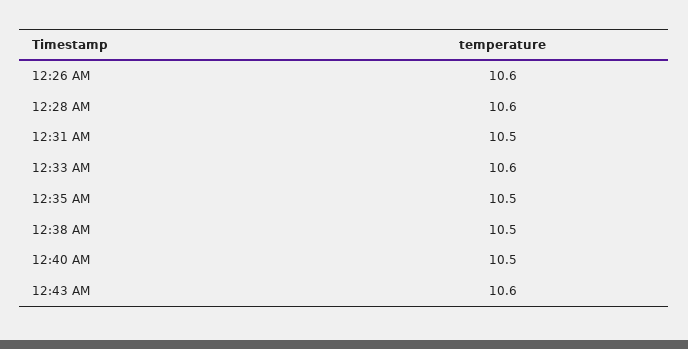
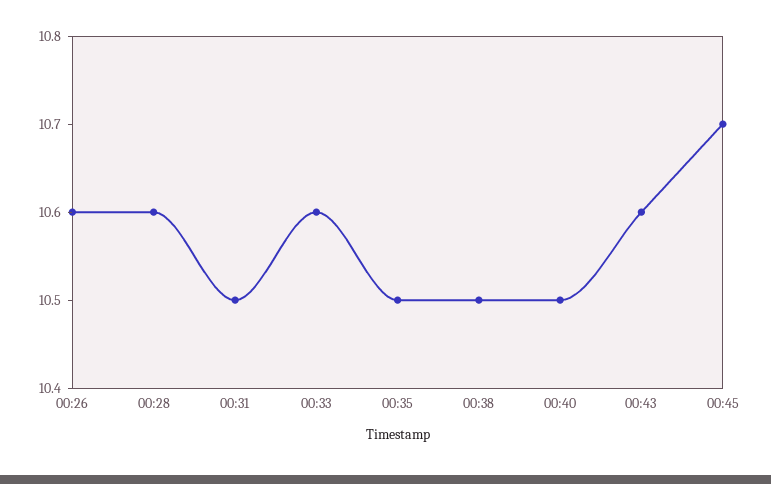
00:45: none -> 10.7

